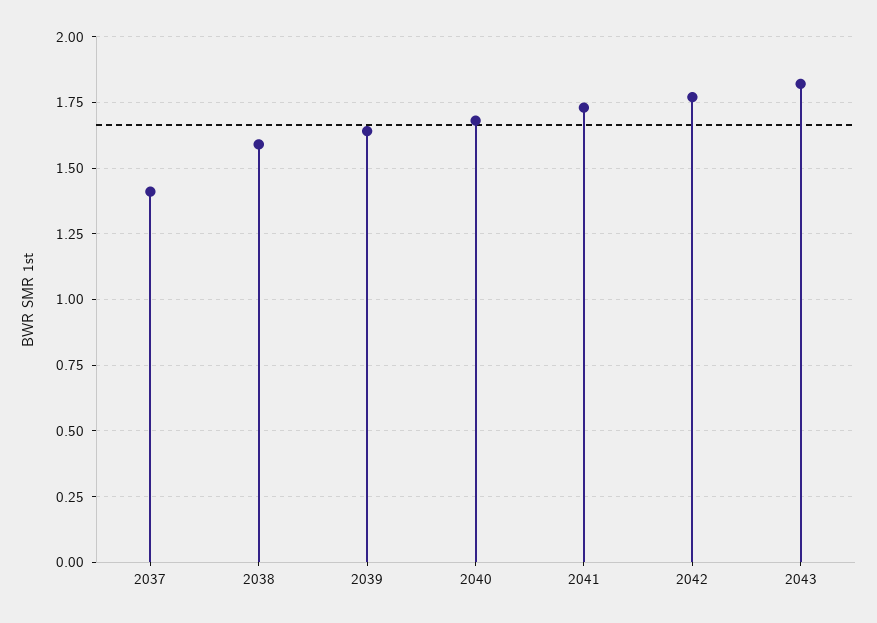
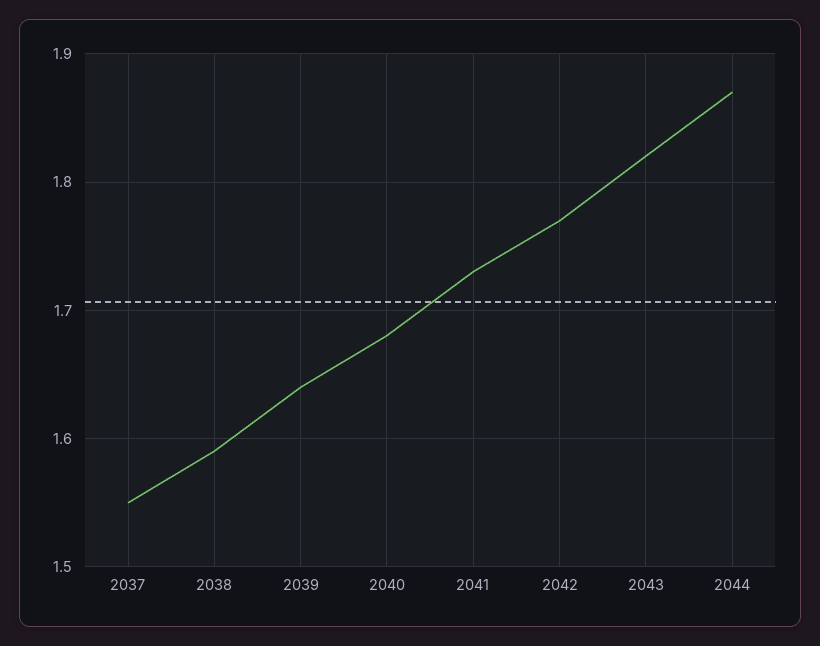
2037: 1.4 -> 1.55
2044: none -> 1.87

